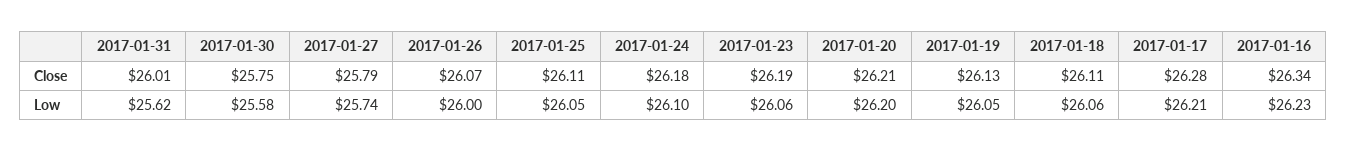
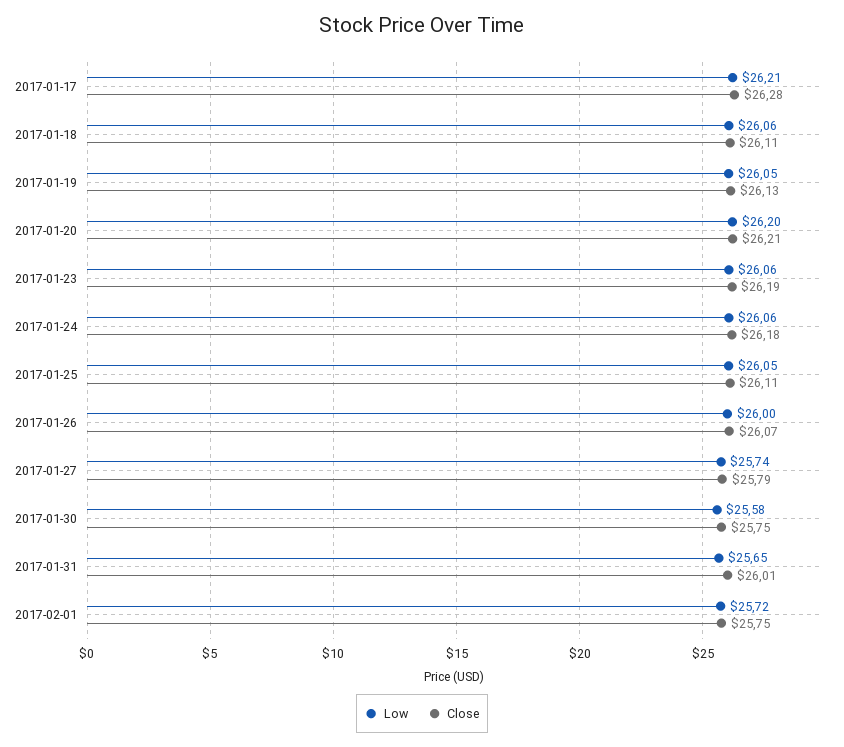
Close, 2017-01-16: 26.34 -> none
Low, 2017-01-31: 25.62 -> 25.65
Low, 2017-01-24: 26.1 -> 26.06
Low, 2017-01-16: 26.23 -> none
Low, 2017-02-01: none -> 25.72
Close, 2017-02-01: none -> 25.75

